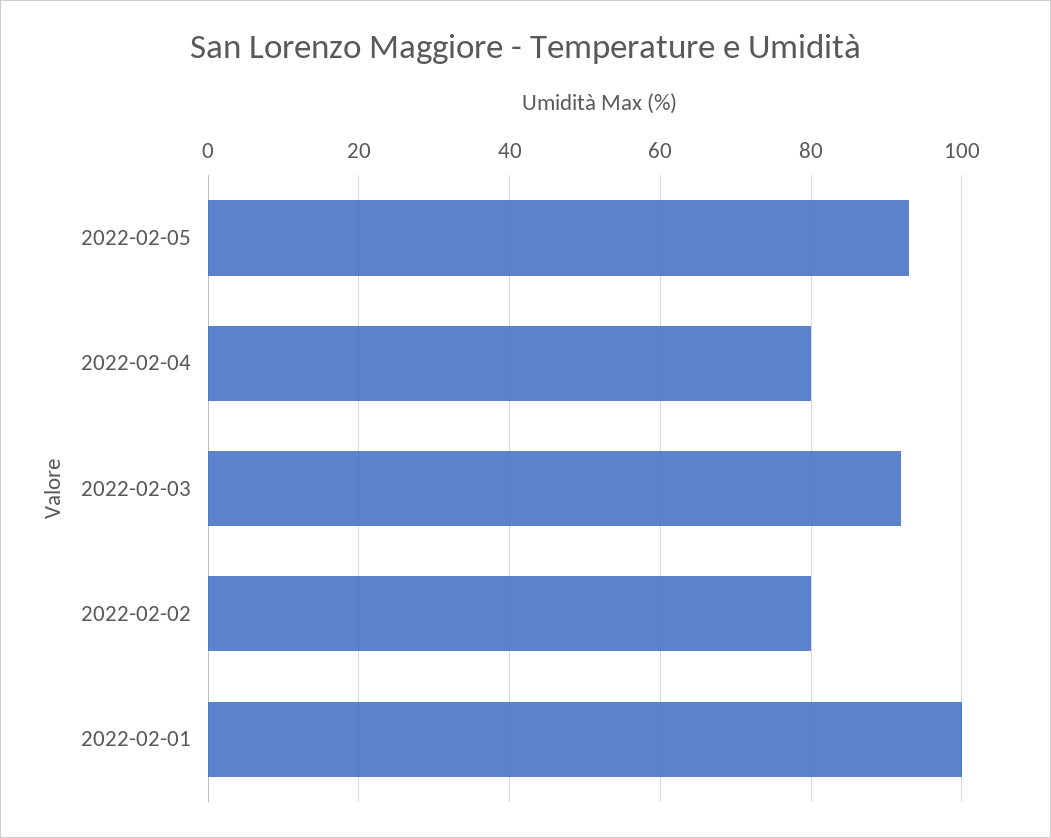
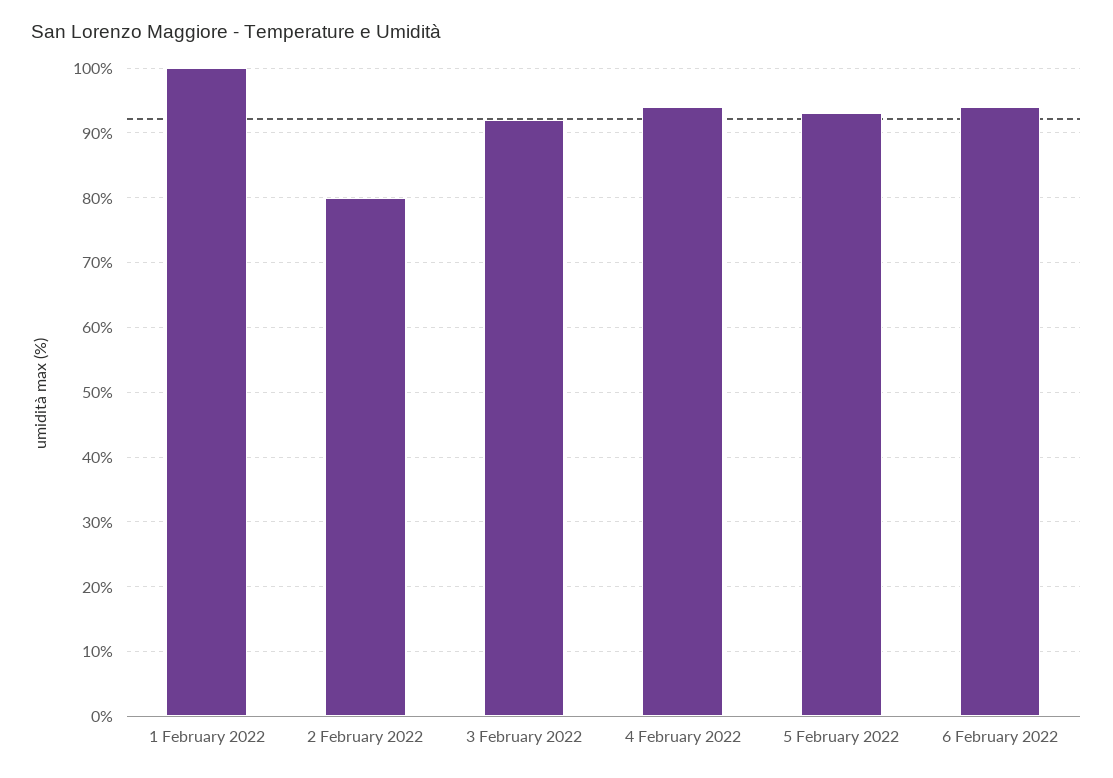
2022-02-04: 80 -> 94
6 February 2022: none -> 94

